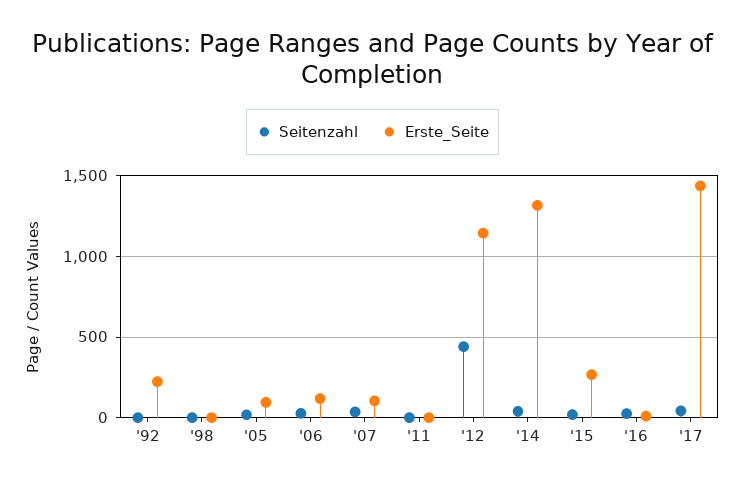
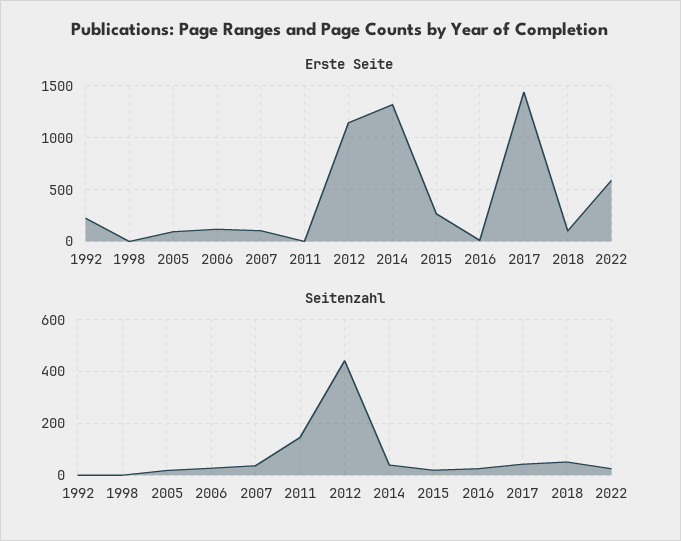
Seitenzahl, '11: 0 -> 150
Erste_Seite, 2018: none -> 100
Erste_Seite, 2022: none -> 600
Seitenzahl, 2018: none -> 50
Seitenzahl, 2022: none -> 25

